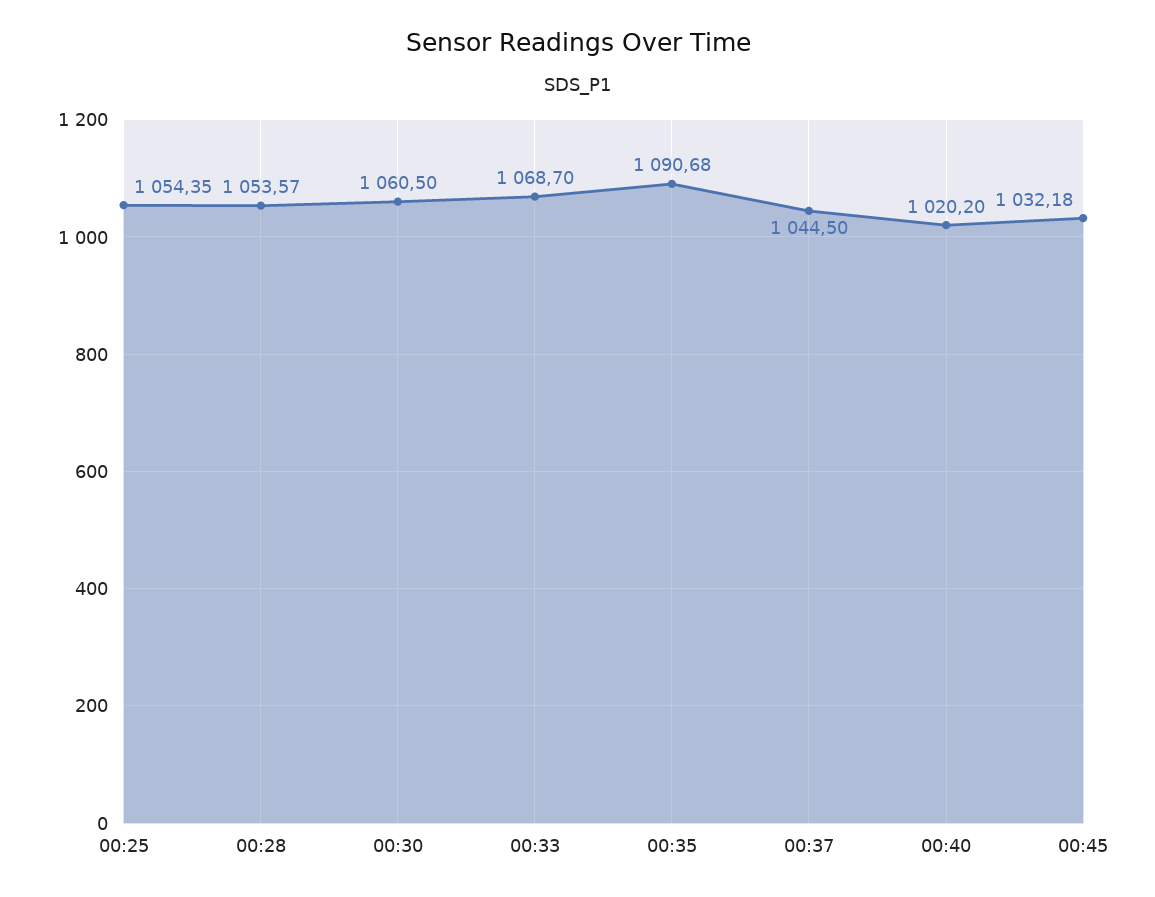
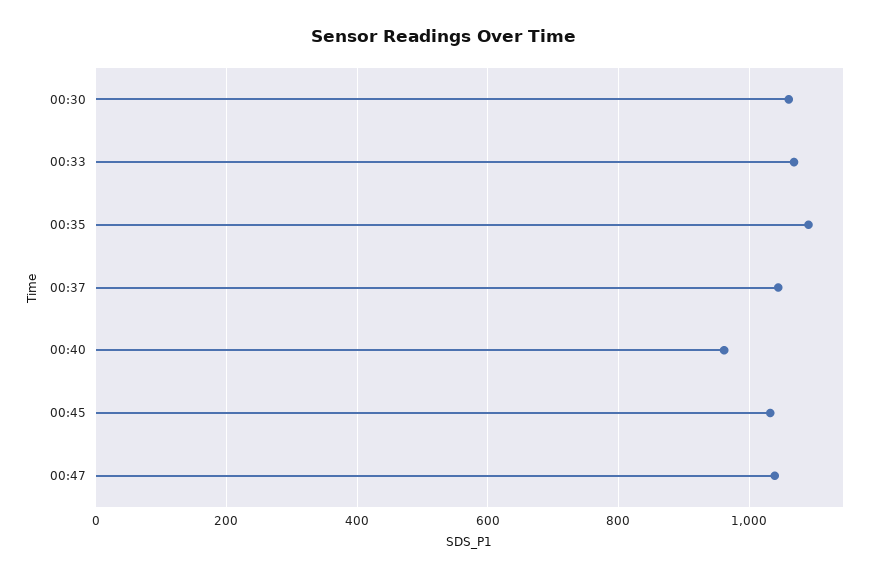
00:25: 1054.35 -> none
00:28: 1053.57 -> none
00:40: 1020.2 -> 960
00:47: none -> 1040

